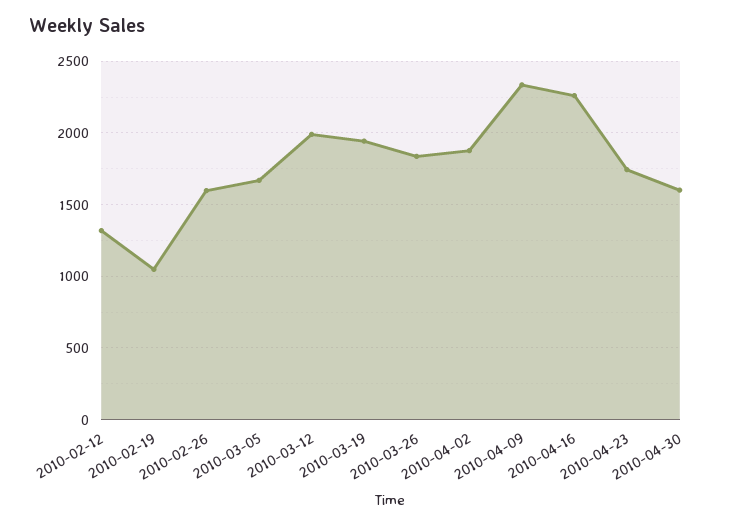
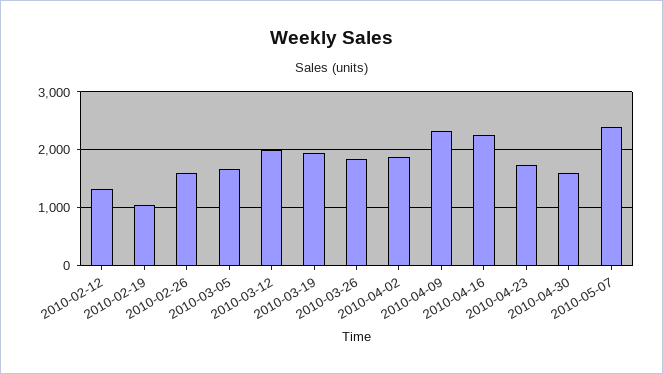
2010-05-07: none -> 2400

